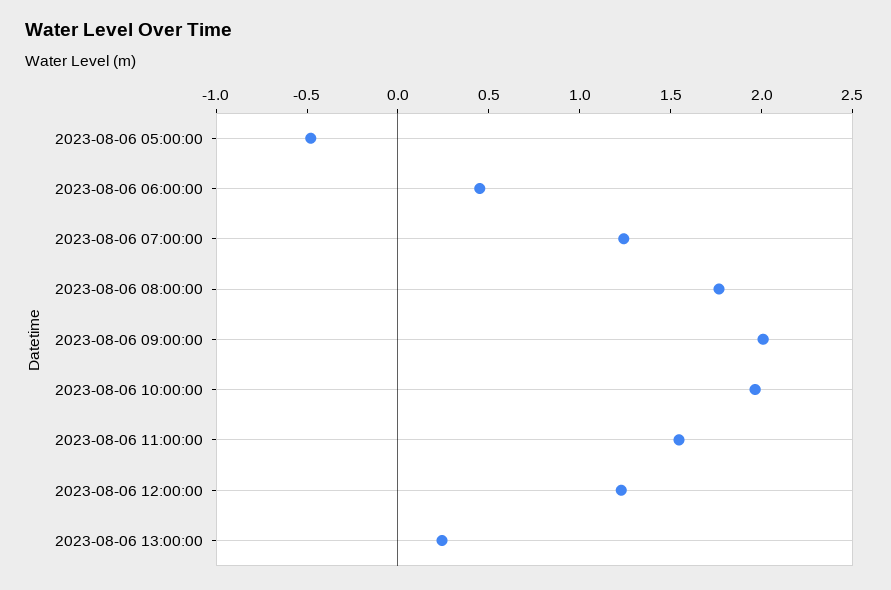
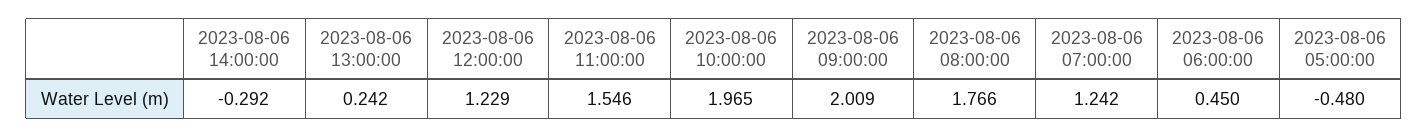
2023-08-06 14:00:00: none -> -0.292

